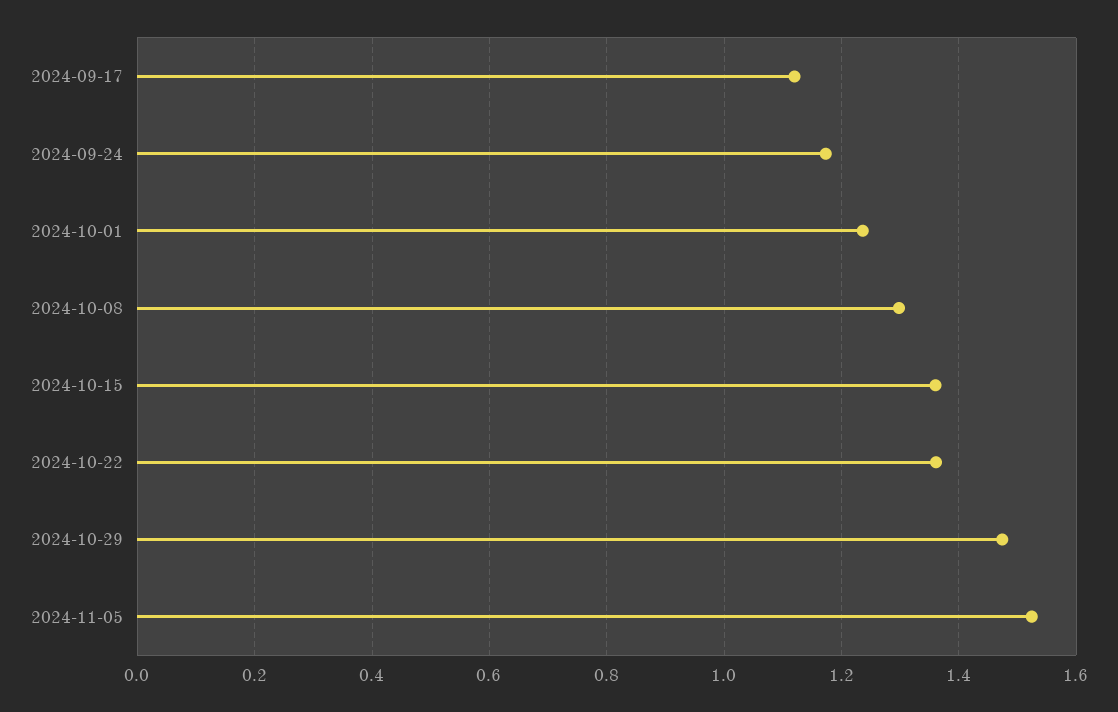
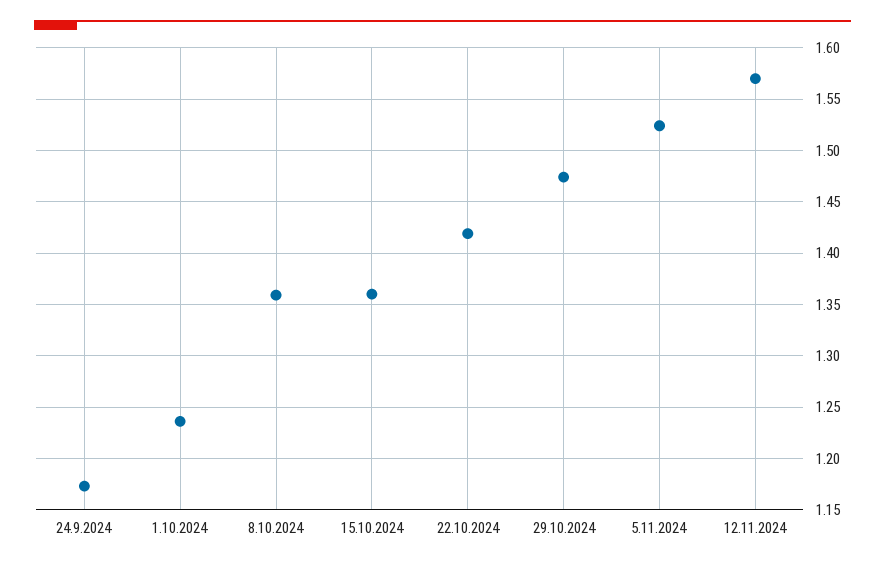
2024-09-17: 1.12 -> none
2024-10-08: 1.3 -> 1.36
2024-10-22: 1.36 -> 1.42
12.11.2024: none -> 1.57

